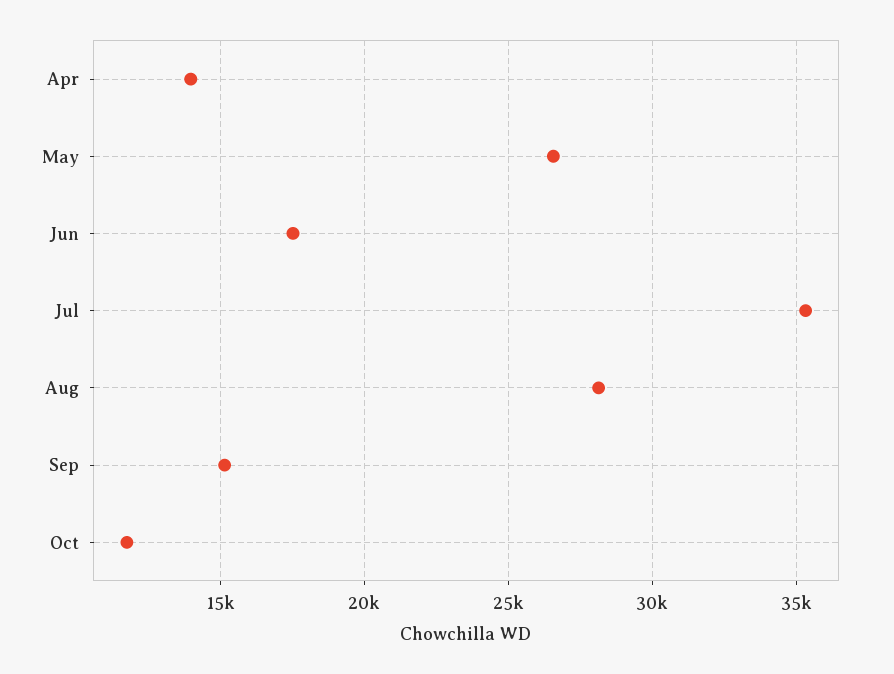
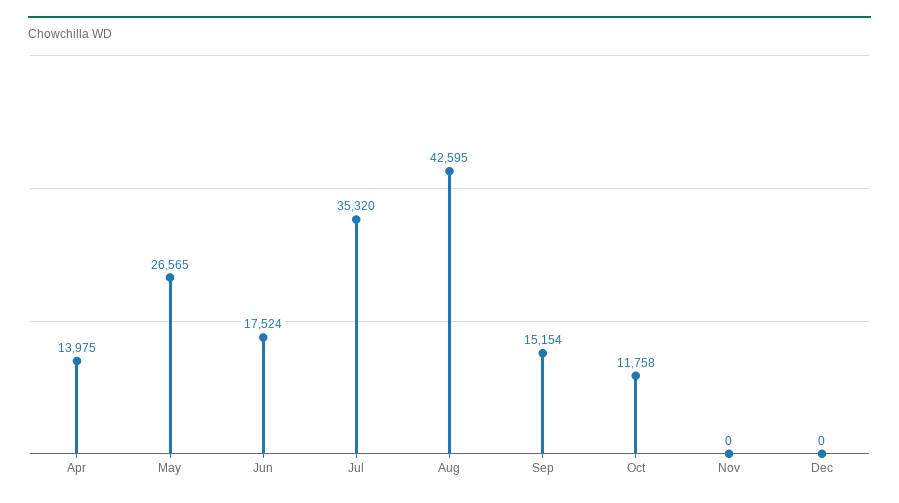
Aug: 28000 -> 42595
Nov: none -> 0
Dec: none -> 0

